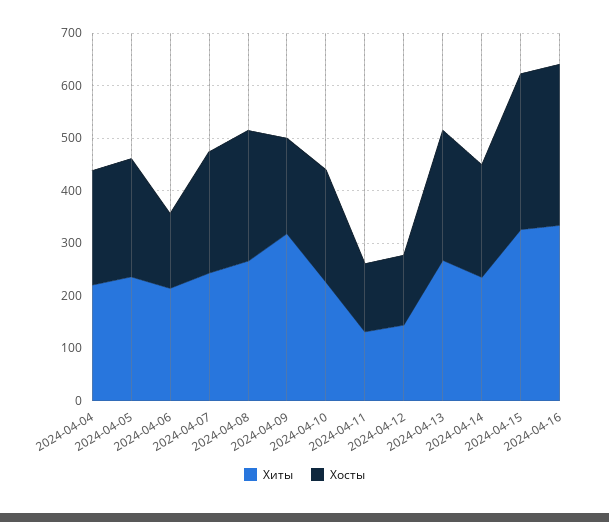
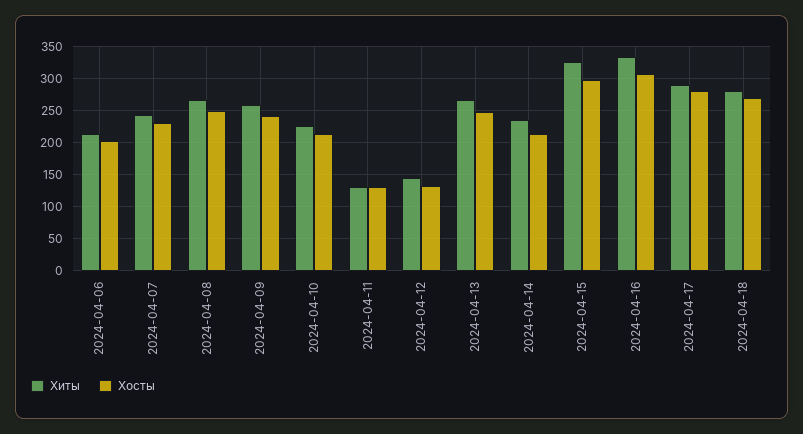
Хиты, 2024-04-04: 220 -> none
Хосты, 2024-04-04: 220 -> none
Хиты, 2024-04-05: 240 -> none
Хосты, 2024-04-05: 220 -> none
Хосты, 2024-04-06: 140 -> 200
Хиты, 2024-04-09: 320 -> 260
Хосты, 2024-04-09: 180 -> 240
Хиты, 2024-04-17: none -> 290
Хосты, 2024-04-17: none -> 280
Хиты, 2024-04-18: none -> 280
Хосты, 2024-04-18: none -> 270

